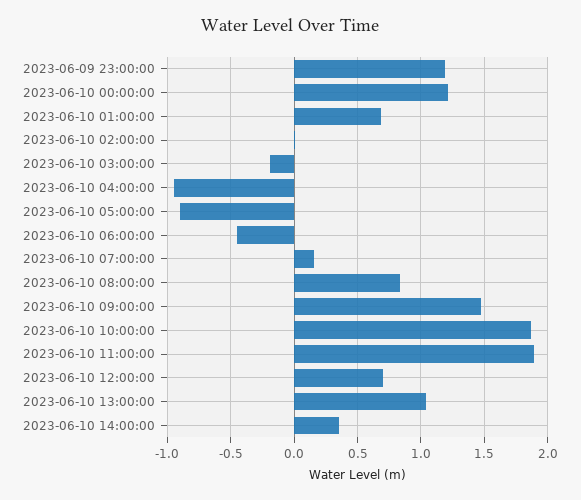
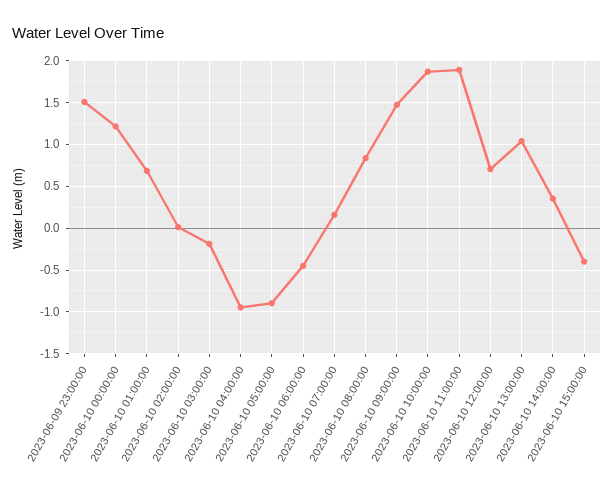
2023-06-09 23:00:00: 1.2 -> 1.5
2023-06-10 15:00:00: none -> -0.4

